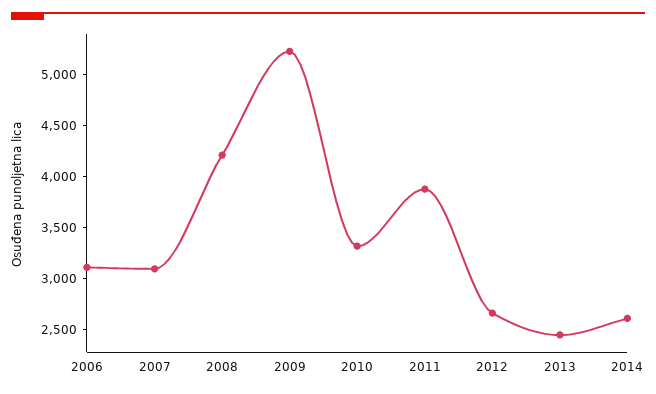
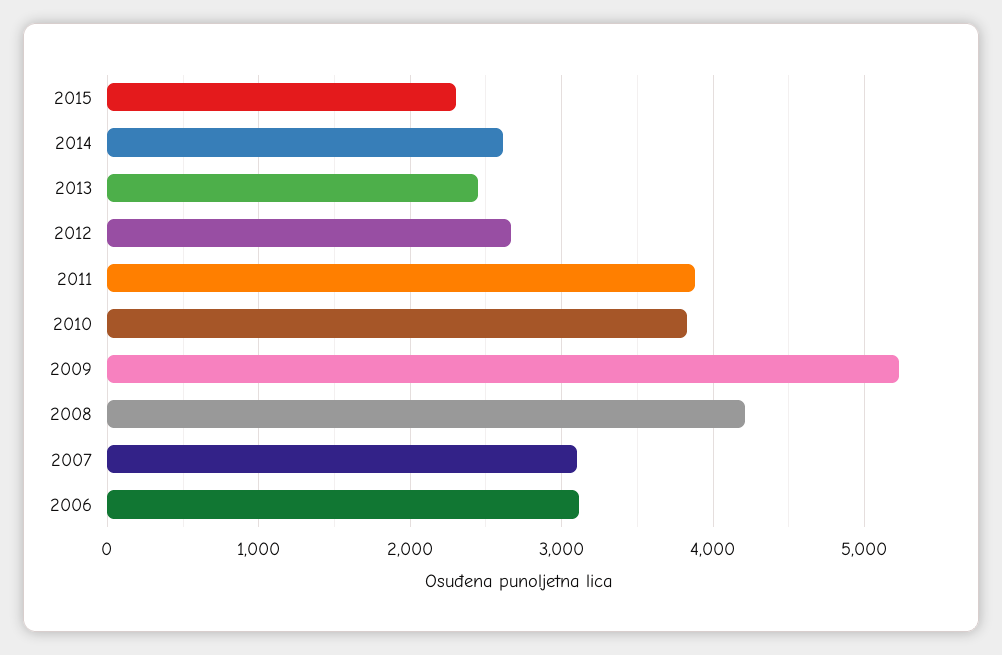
2010: 3300 -> 3800
2015: none -> 2300

